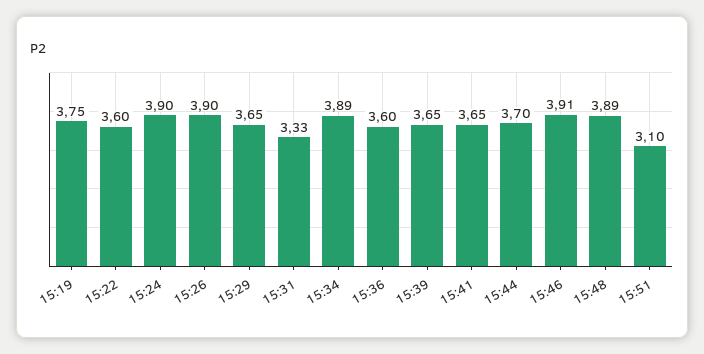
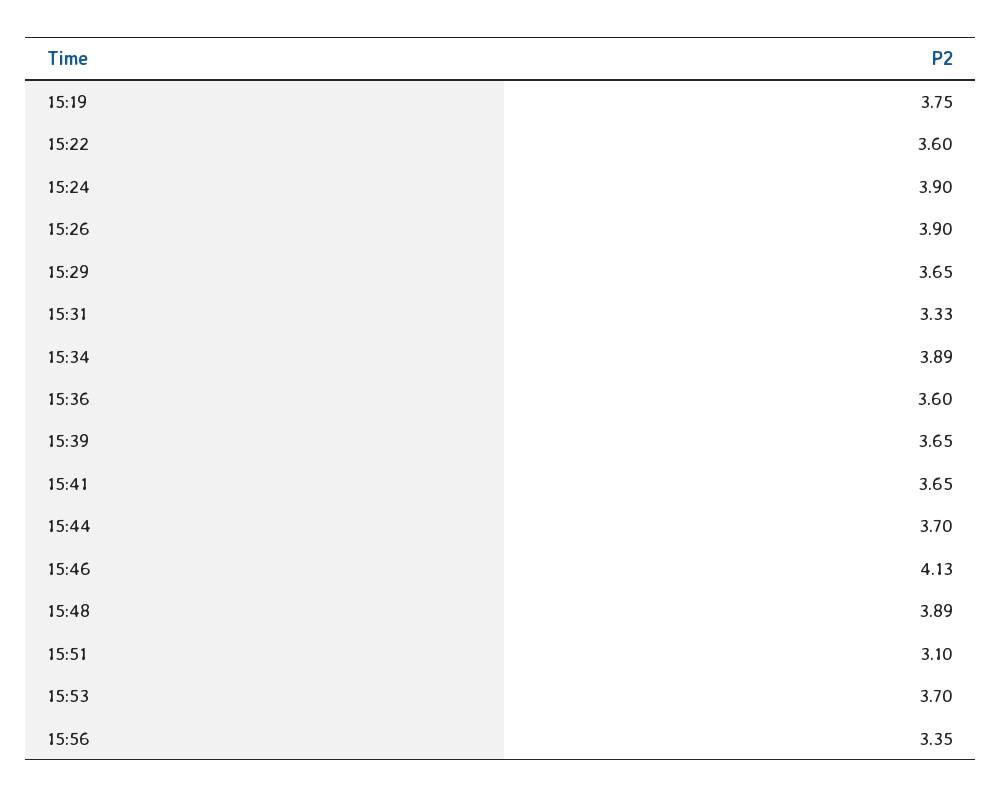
15:46: 3.91 -> 4.13
15:53: none -> 3.7
15:56: none -> 3.35

